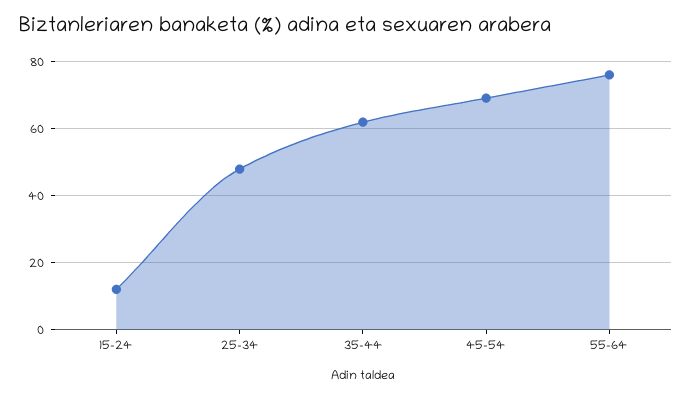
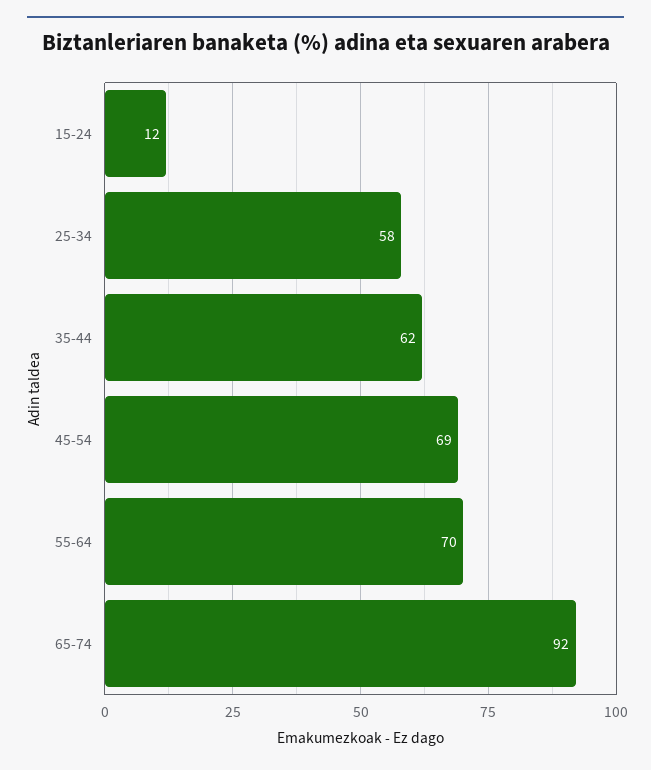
25-34: 48 -> 58
55-64: 76 -> 70
65-74: none -> 92

